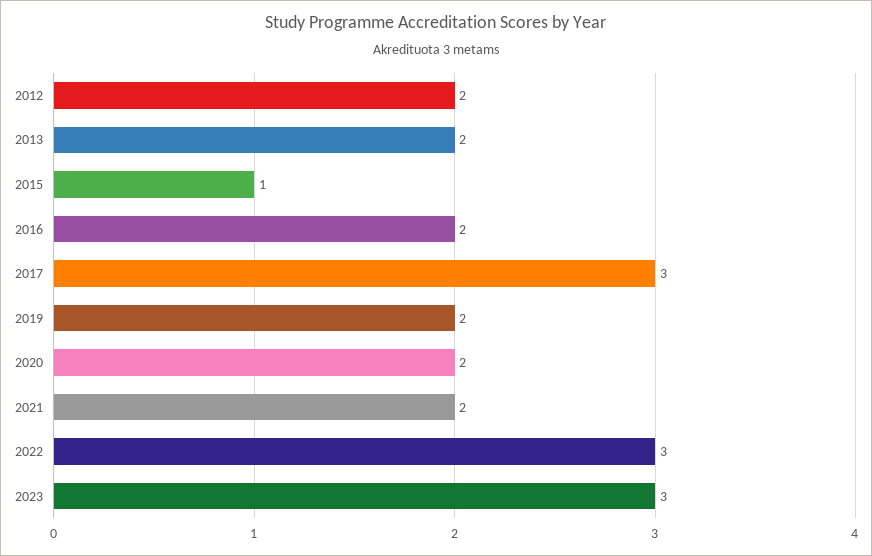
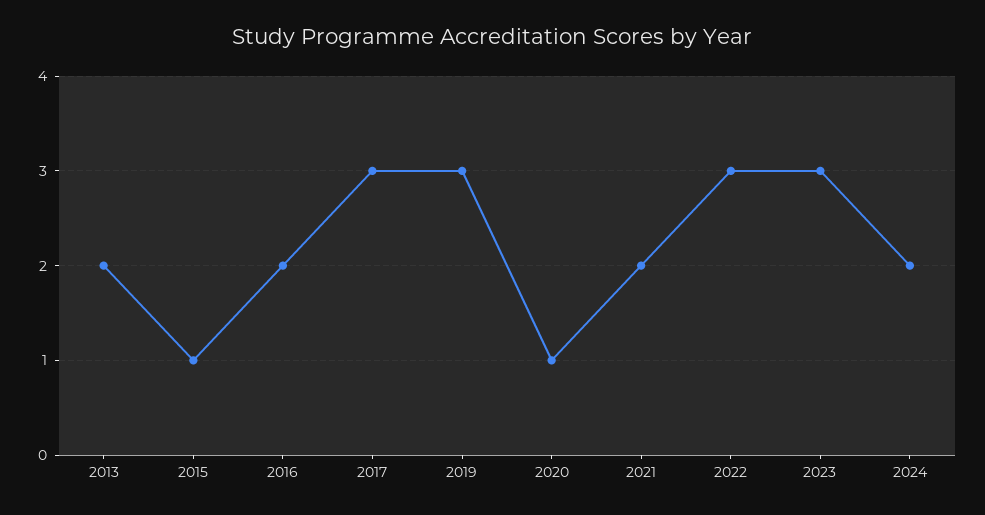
2012: 2 -> none
2019: 2 -> 3
2020: 2 -> 1
2024: none -> 2

